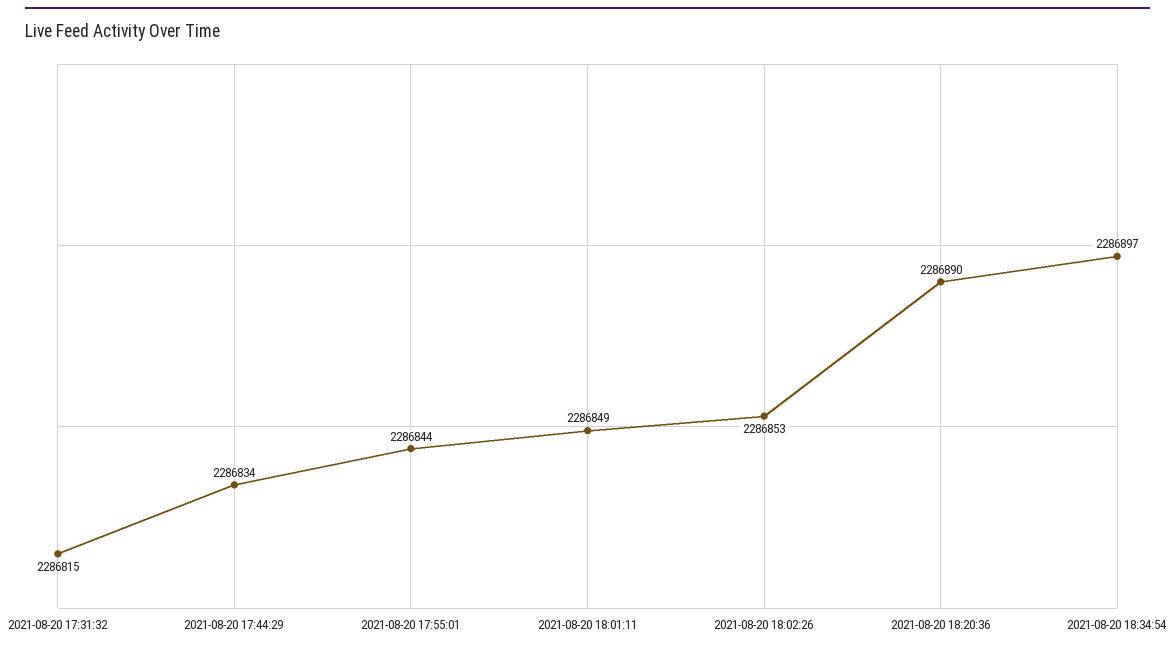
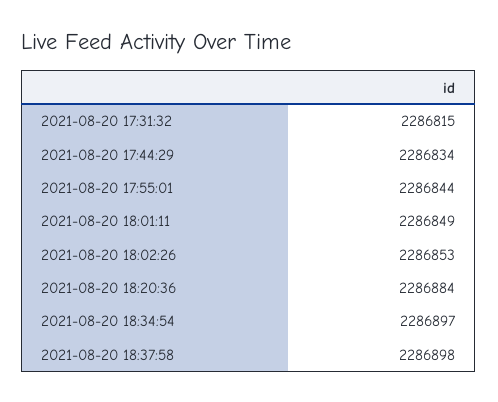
2021-08-20 18:20:36: 2286890 -> 2286884
2021-08-20 18:37:58: none -> 2286898

